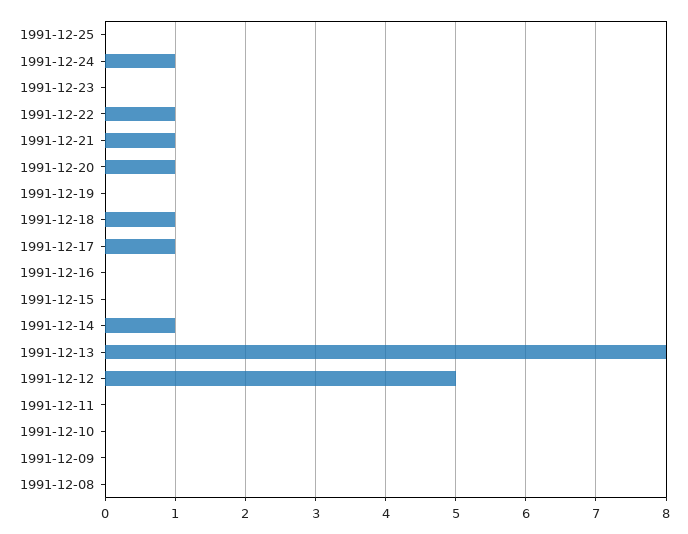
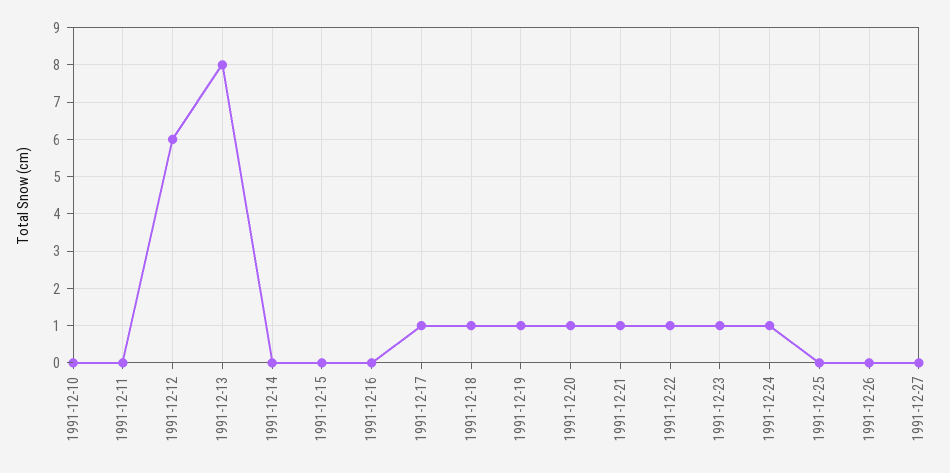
1991-12-23: 0 -> 1
1991-12-19: 0 -> 1
1991-12-14: 1 -> 0
1991-12-12: 5 -> 6
1991-12-09: 0 -> none
1991-12-08: 0 -> none
1991-12-26: none -> 0
1991-12-27: none -> 0

